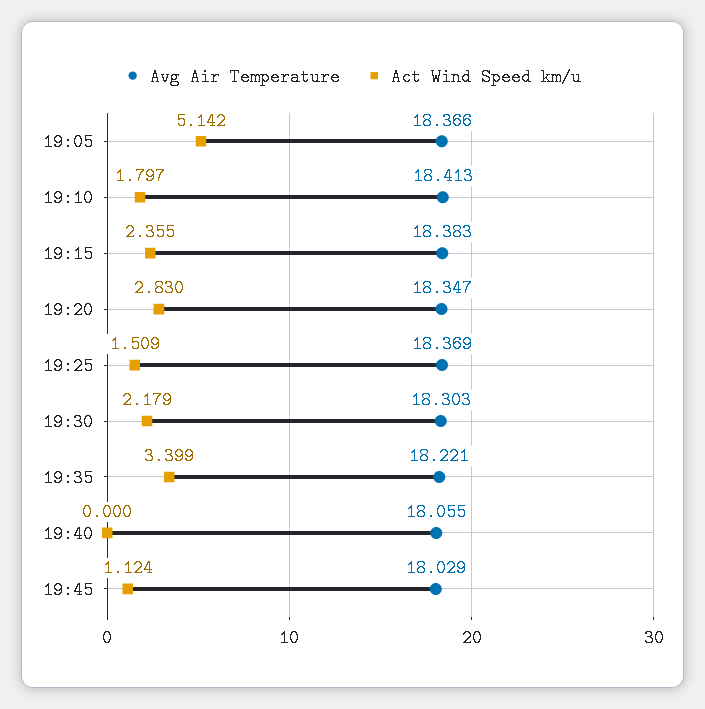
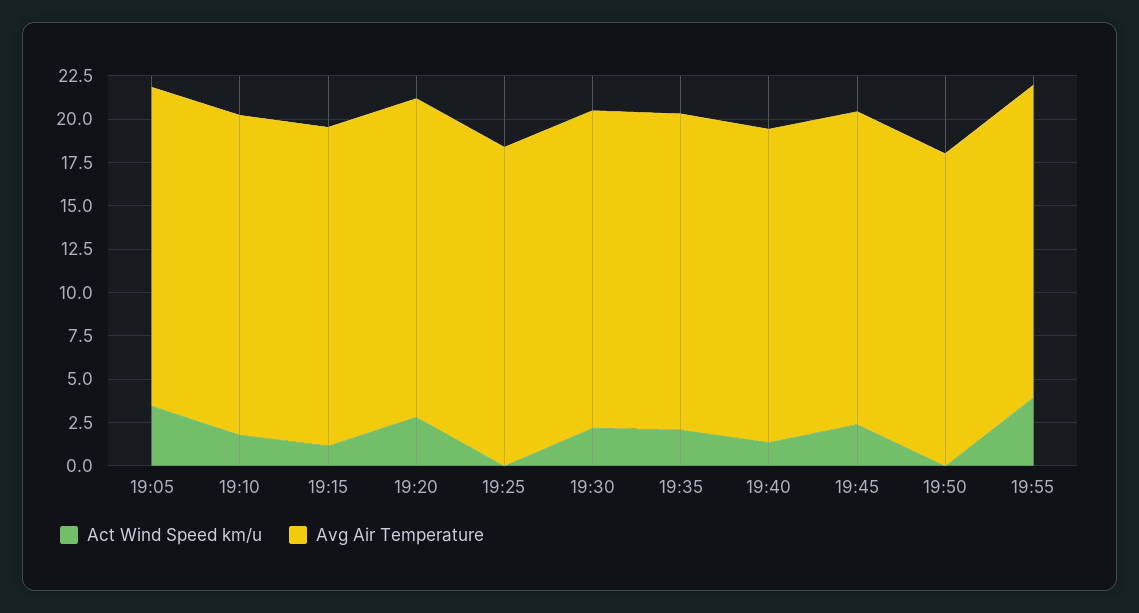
Act Wind Speed km/u, 19:05: 5.142 -> 3.5
Act Wind Speed km/u, 19:15: 2.355 -> 1
Act Wind Speed km/u, 19:25: 1.509 -> 0
Act Wind Speed km/u, 19:35: 3.399 -> 2
Act Wind Speed km/u, 19:40: 0 -> 1.5
Act Wind Speed km/u, 19:45: 1.124 -> 2.5
Act Wind Speed km/u, 19:50: none -> 0
Avg Air Temperature, 19:50: none -> 18
Act Wind Speed km/u, 19:55: none -> 4
Avg Air Temperature, 19:55: none -> 18

